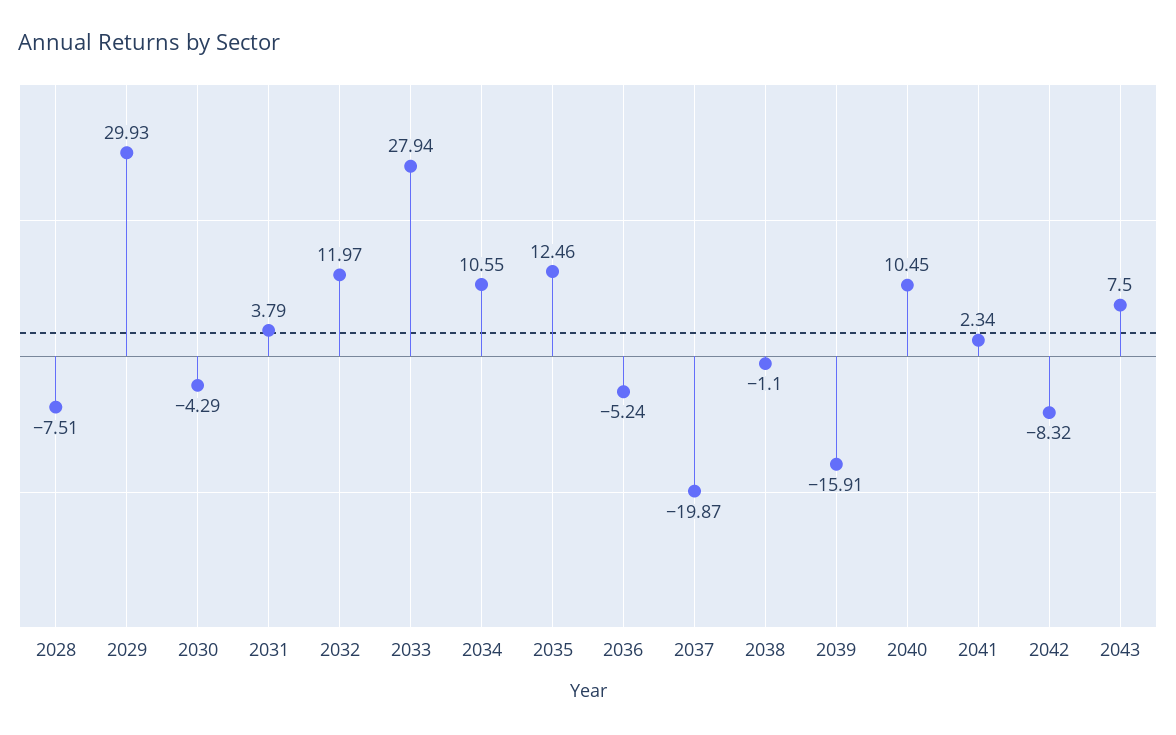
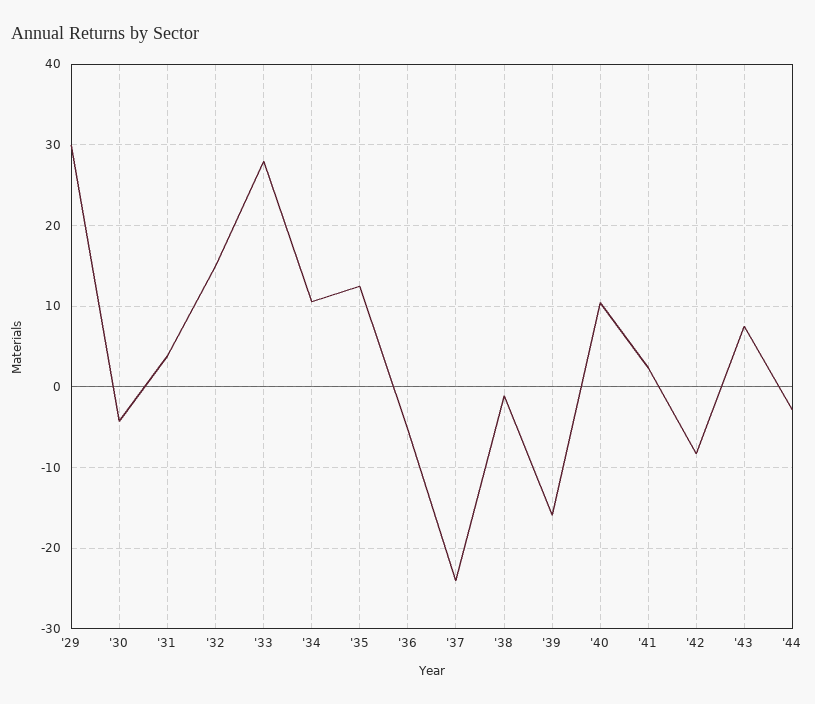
2028: -7.51 -> none
2032: 11.97 -> 15
2037: -19.87 -> -24
'44: none -> -3

